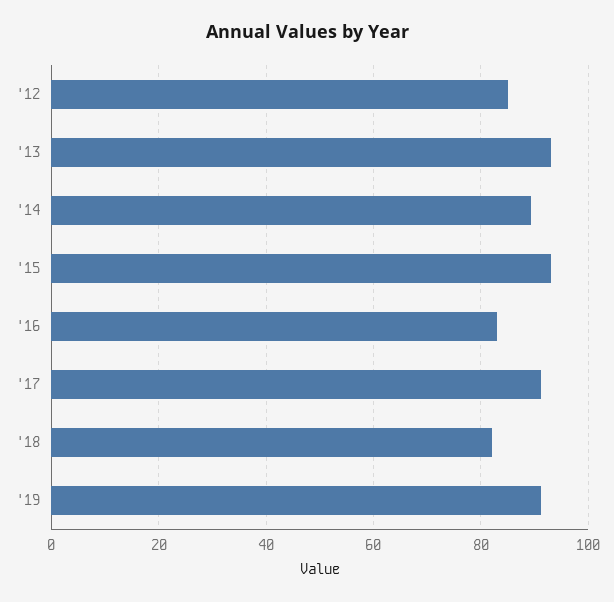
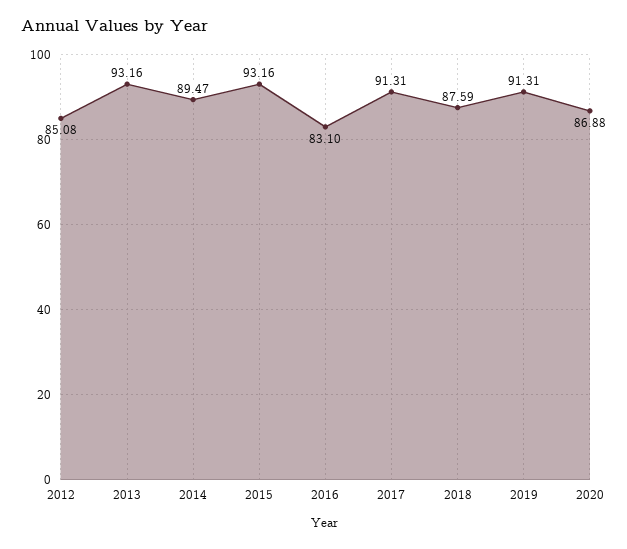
'18: 82 -> 87.59
2020: none -> 86.88

